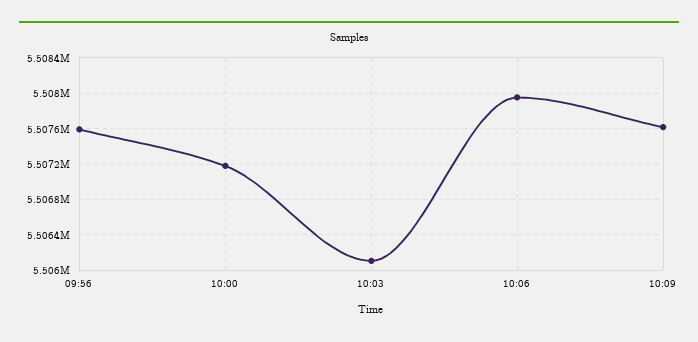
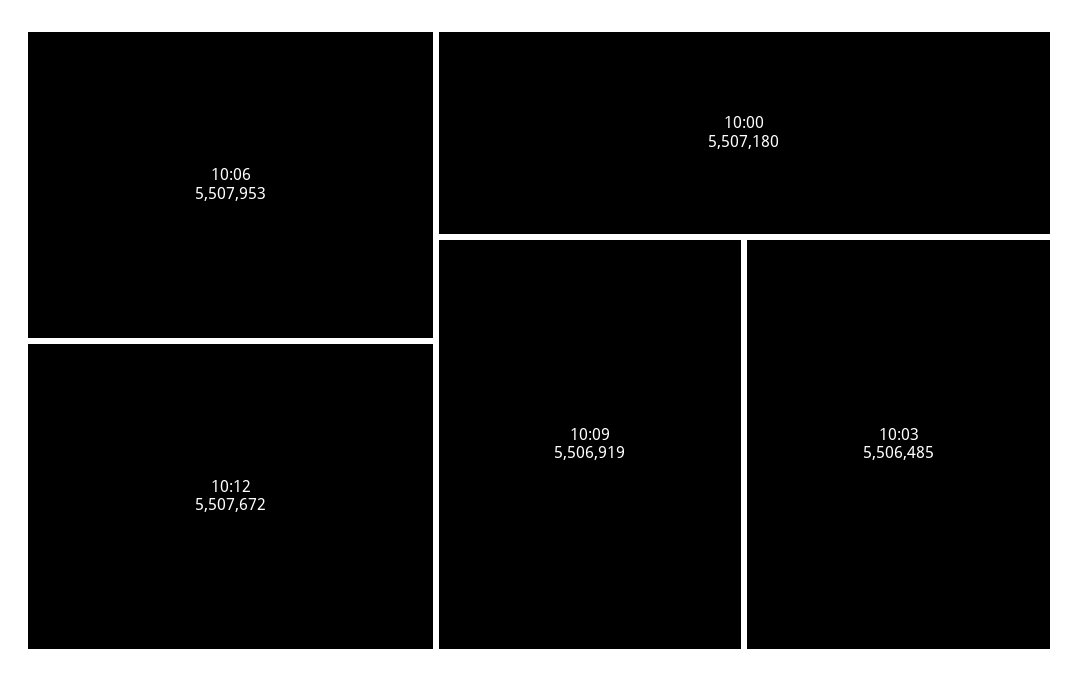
09:56: 5507600 -> none
10:03: 5506100 -> 5506485
10:09: 5507600 -> 5506919
10:12: none -> 5507672

